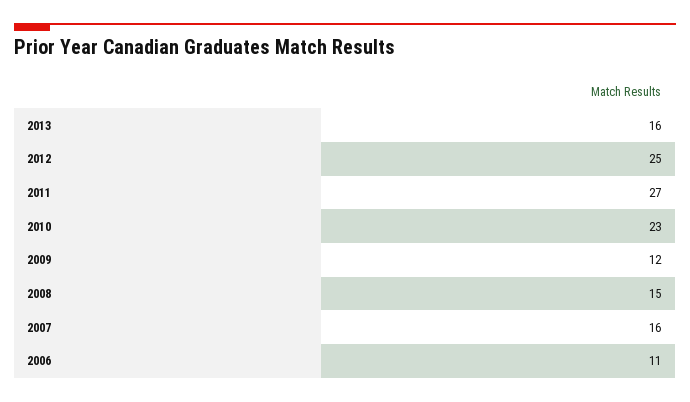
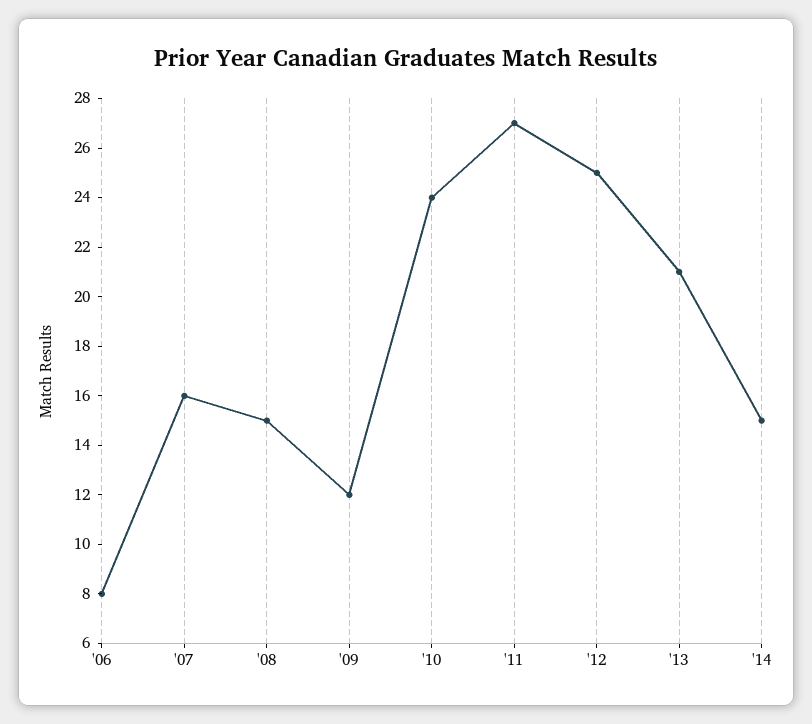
2013: 16 -> 21
2010: 23 -> 24
2006: 11 -> 8
'14: none -> 15

